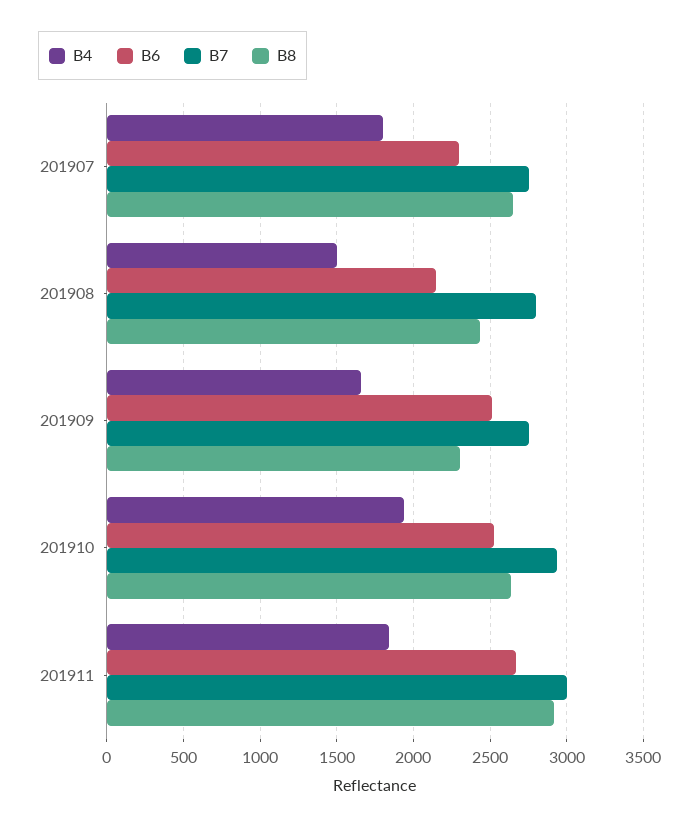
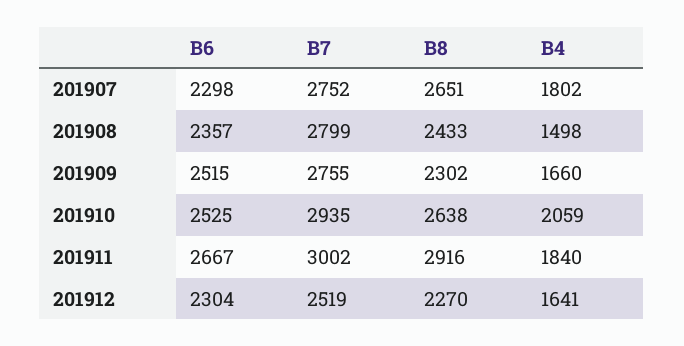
B6, 201908: 2150 -> 2357
B4, 201910: 1950 -> 2059
B6, 201912: none -> 2304
B7, 201912: none -> 2519
B8, 201912: none -> 2270
B4, 201912: none -> 1641

